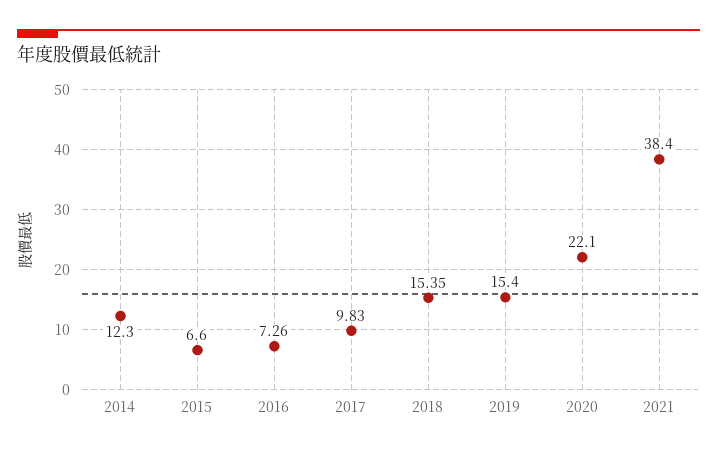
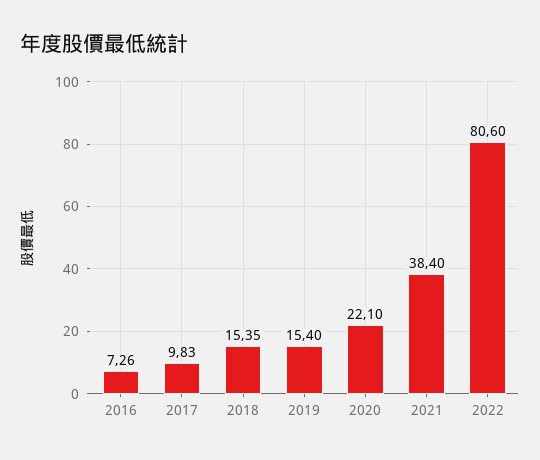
2014: 12.3 -> none
2015: 6.6 -> none
2022: none -> 80.6

